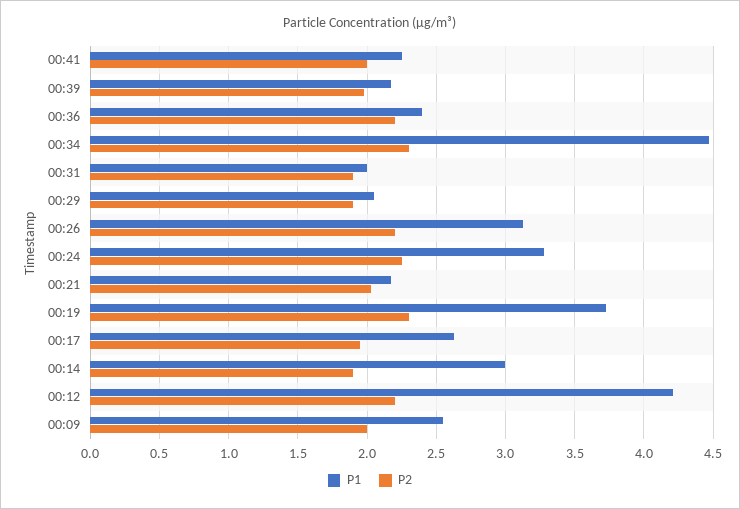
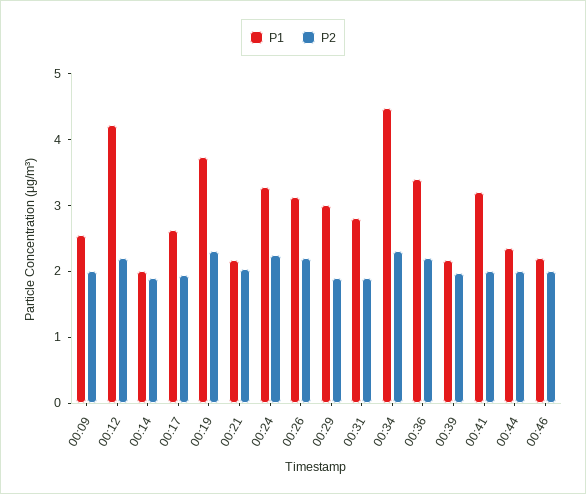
P1, 00:41: 2.25 -> 3.2
P1, 00:36: 2.4 -> 3.4
P1, 00:31: 2 -> 2.8
P1, 00:29: 2.05 -> 3
P1, 00:14: 3 -> 2
P1, 00:44: none -> 2.4
P2, 00:44: none -> 2
P1, 00:46: none -> 2.2
P2, 00:46: none -> 2

